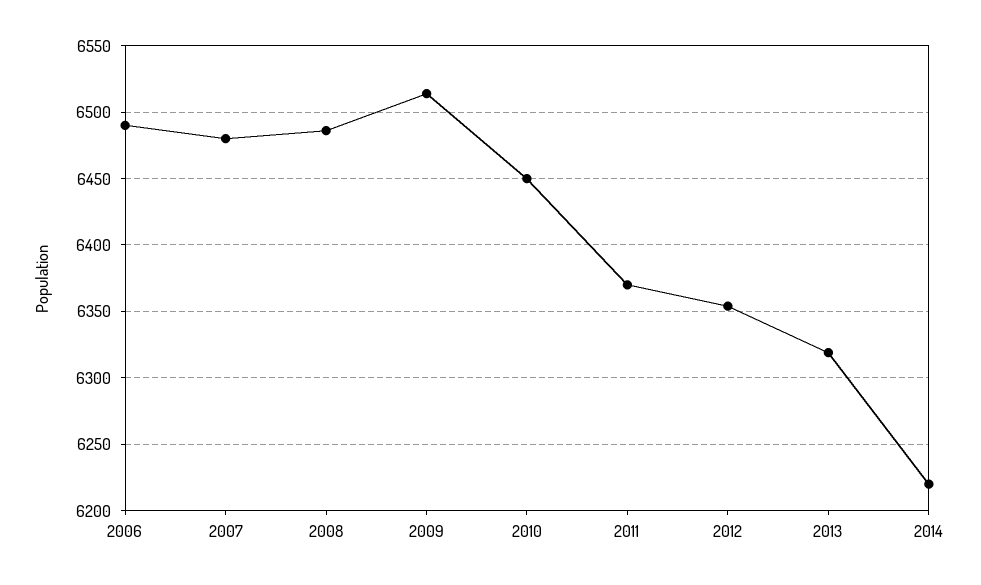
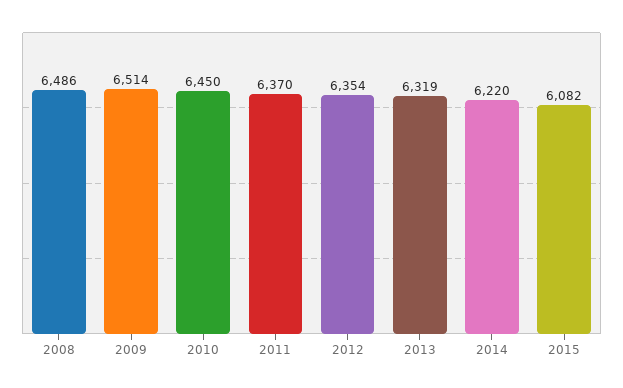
2006: 6490 -> none
2007: 6480 -> none
2015: none -> 6082

